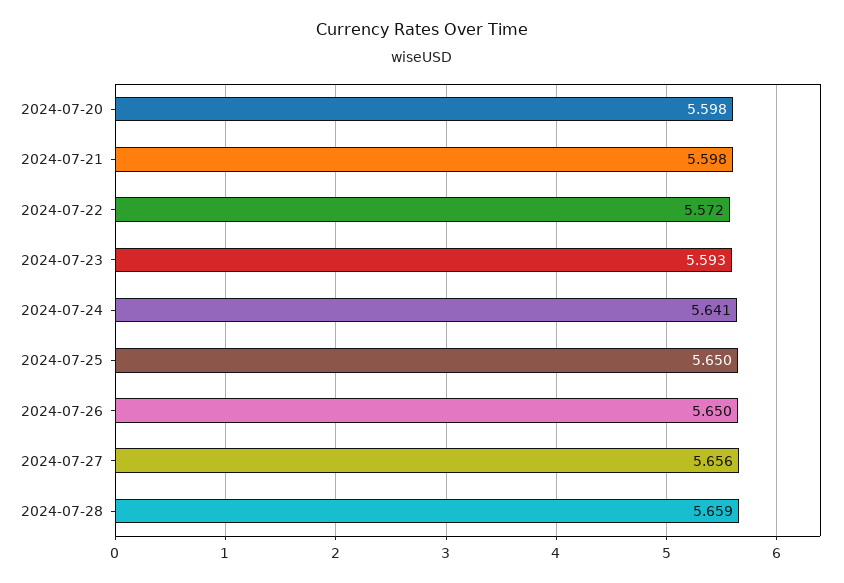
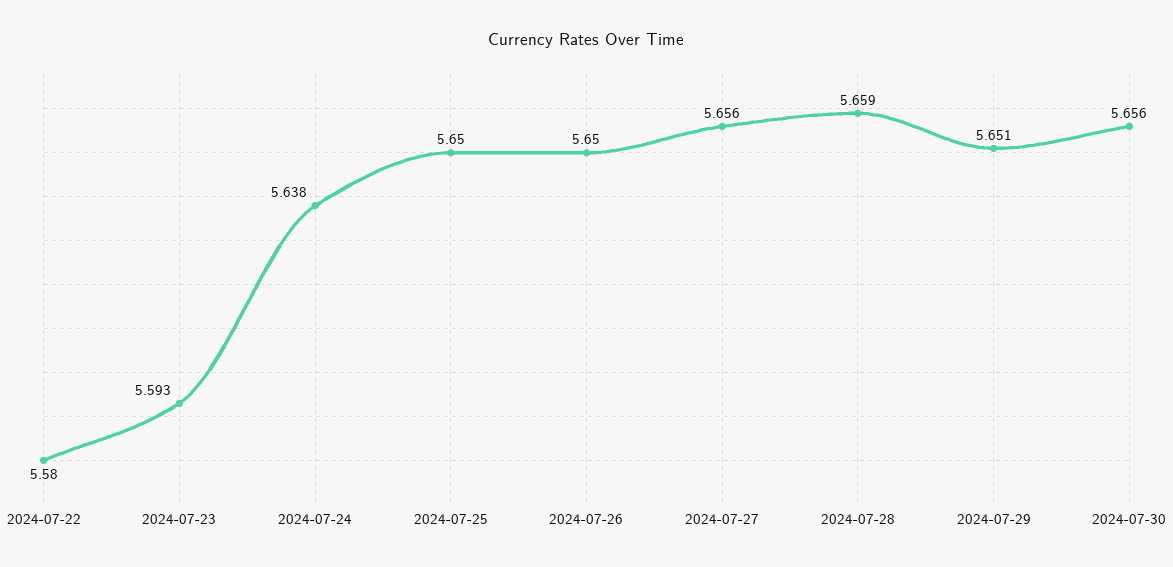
2024-07-20: 5.598 -> none
2024-07-21: 5.598 -> none
2024-07-22: 5.572 -> 5.58
2024-07-24: 5.641 -> 5.638
2024-07-29: none -> 5.651
2024-07-30: none -> 5.656

